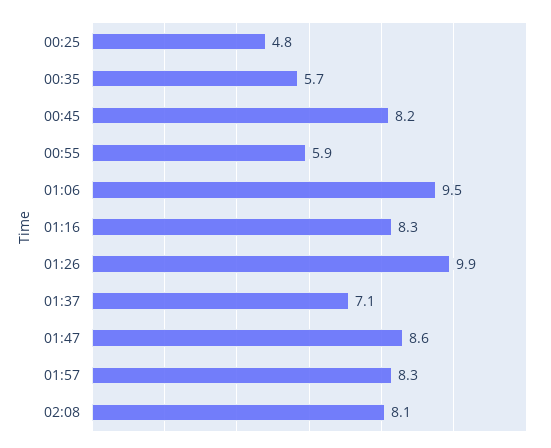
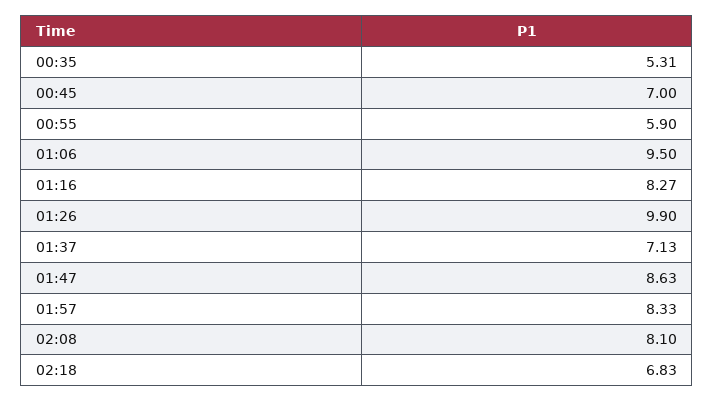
00:25: 4.8 -> none
00:35: 5.7 -> 5.31
00:45: 8.2 -> 7
02:18: none -> 6.83

